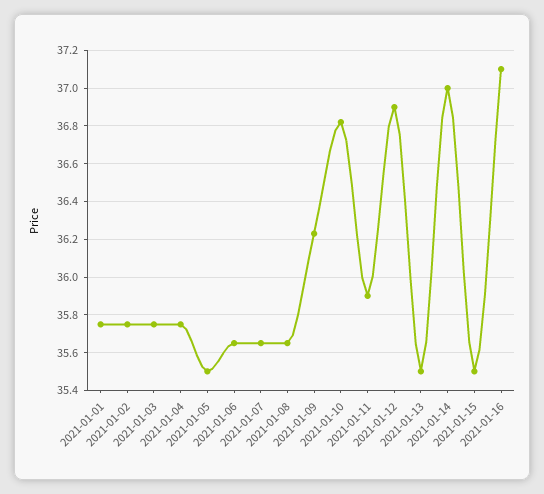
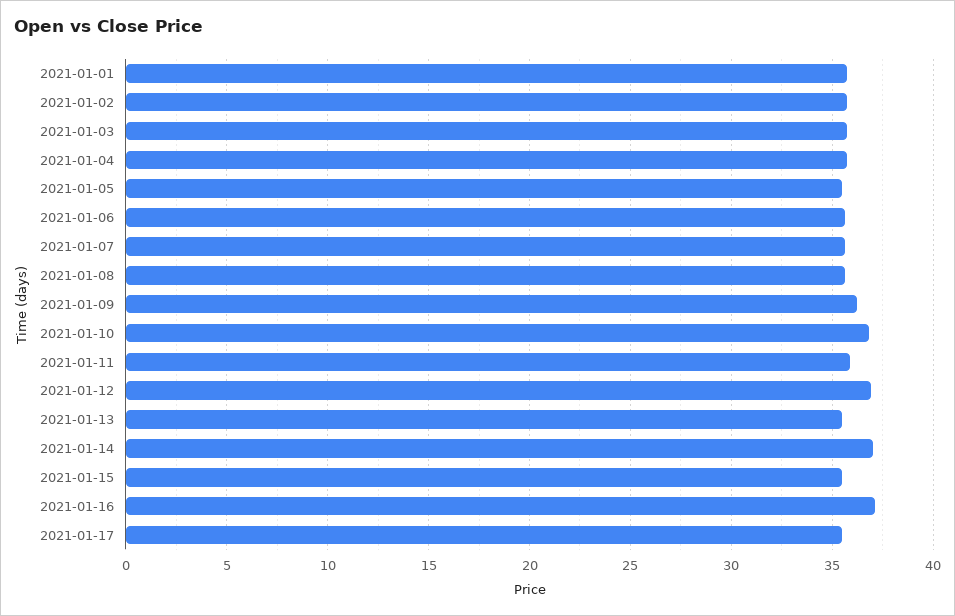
2021-01-17: none -> 35.5

